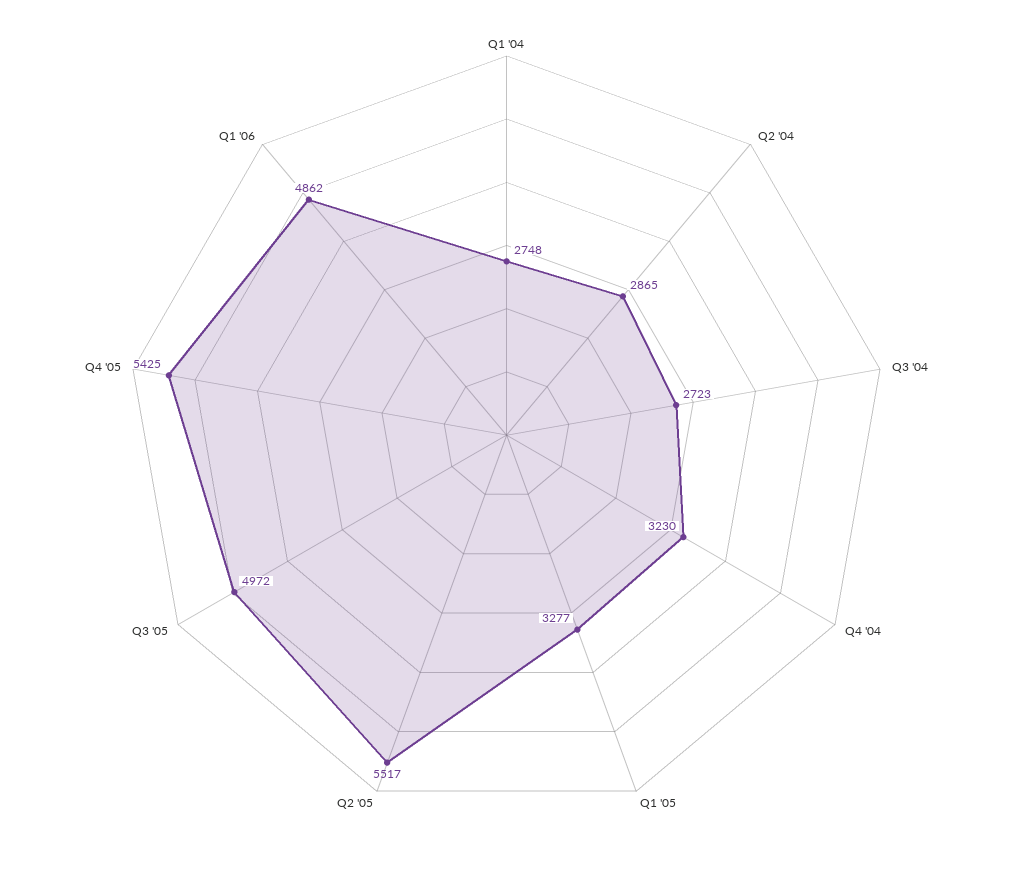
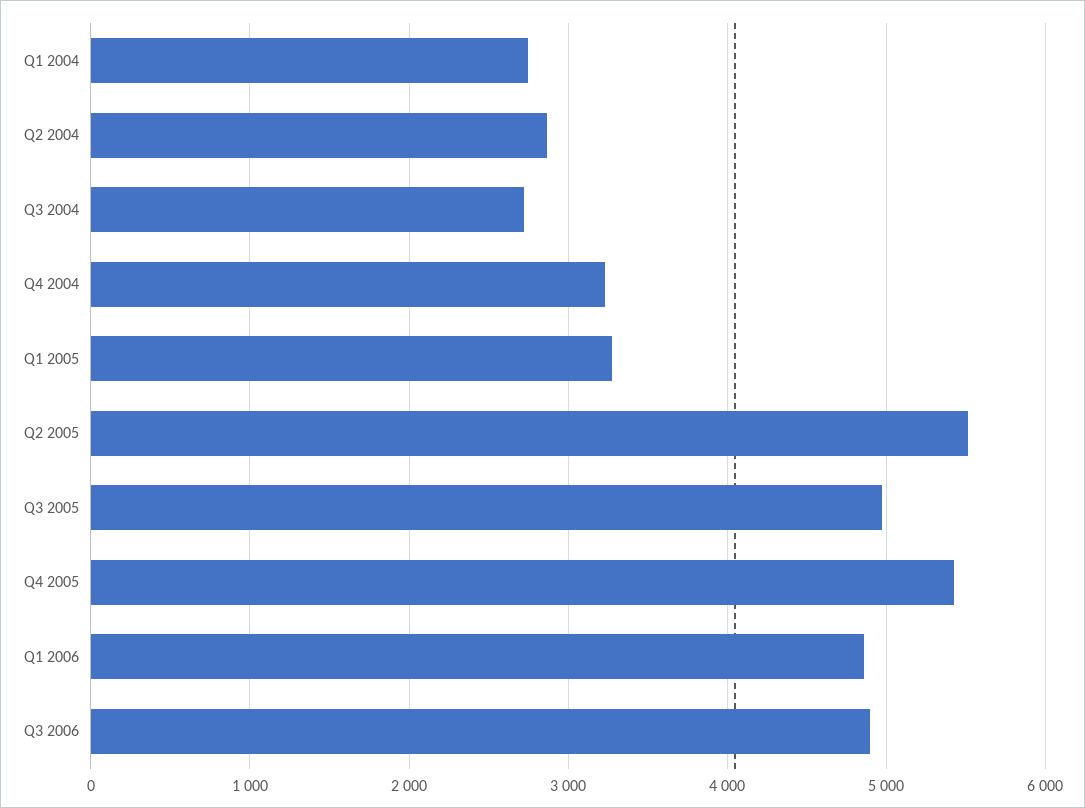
Q3 2006: none -> 4900

